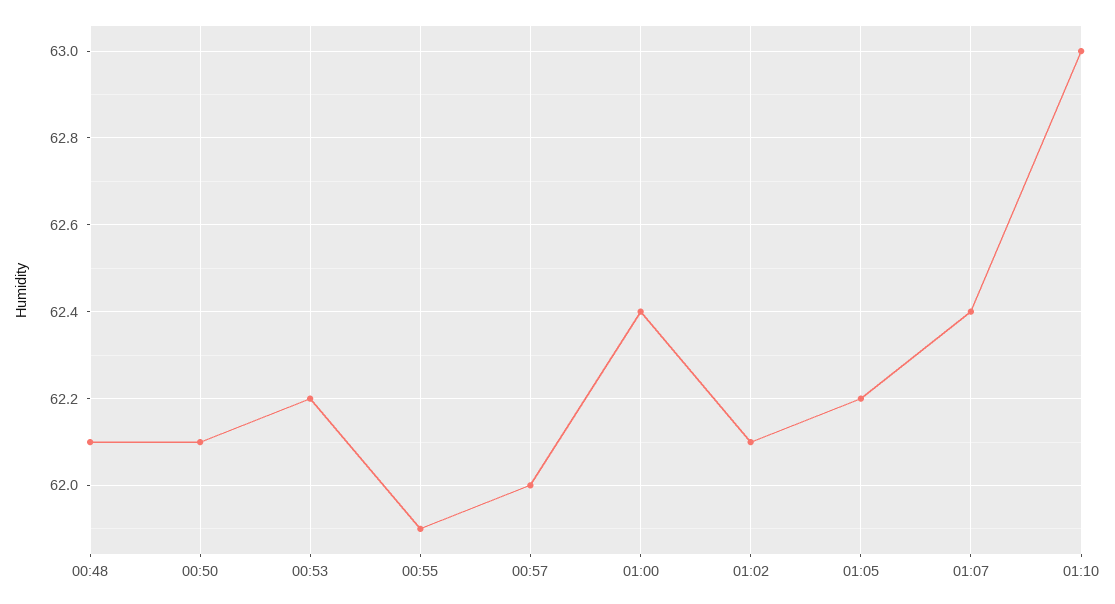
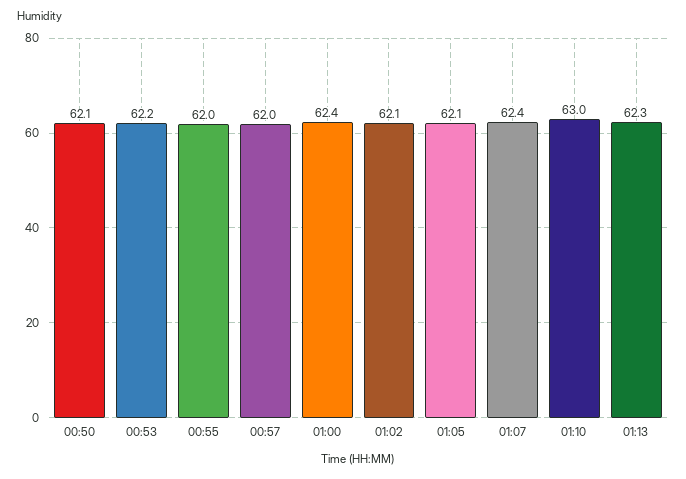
00:48: 62.1 -> none
00:55: 61.9 -> 62
01:05: 62.2 -> 62.1
01:13: none -> 62.3

